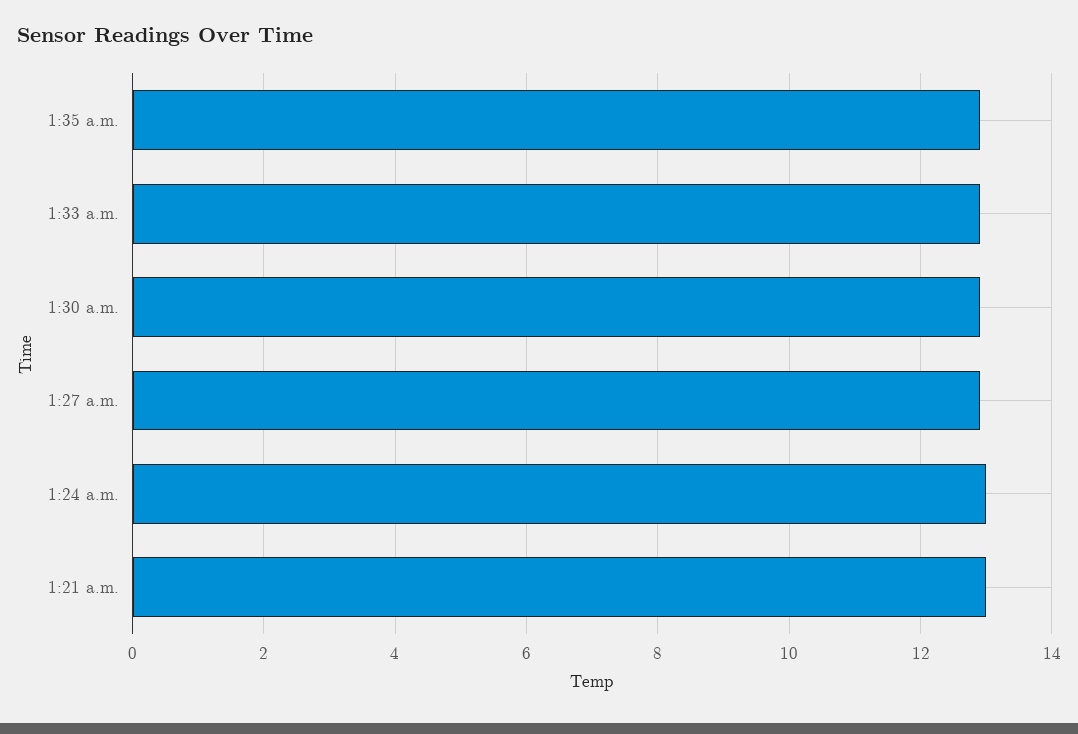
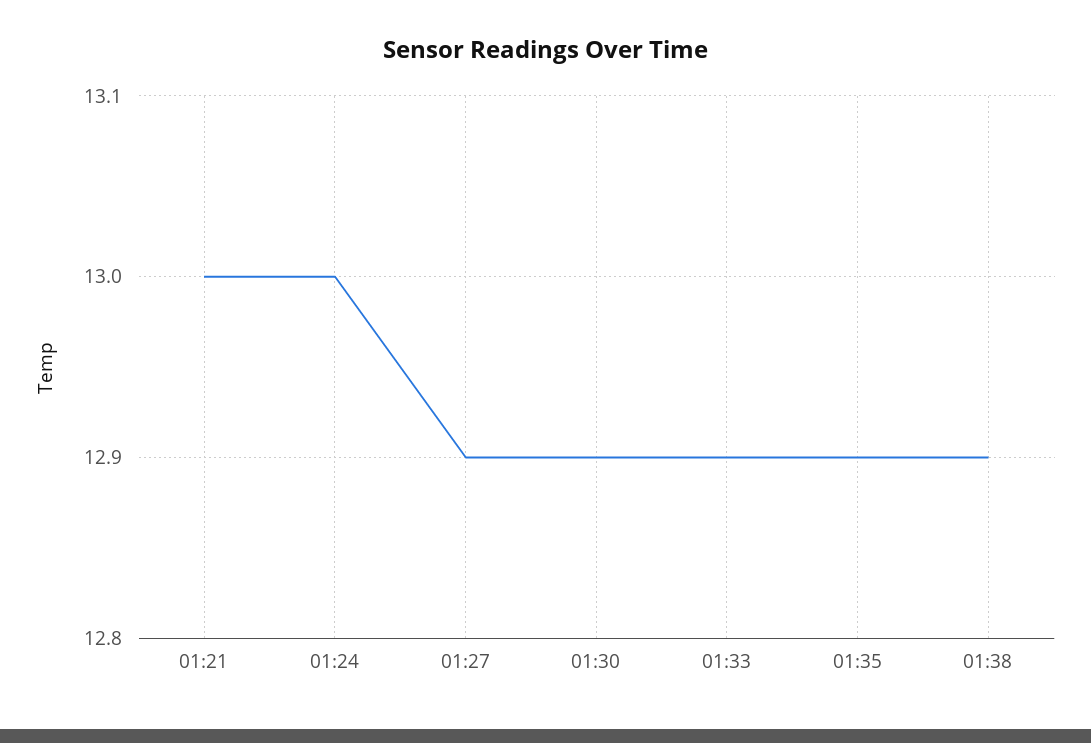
01:38: none -> 12.9

